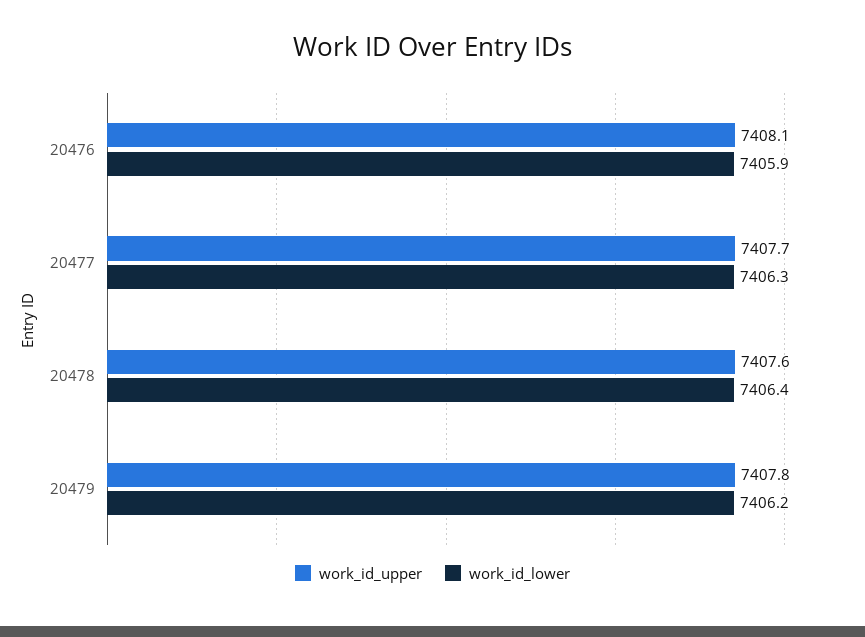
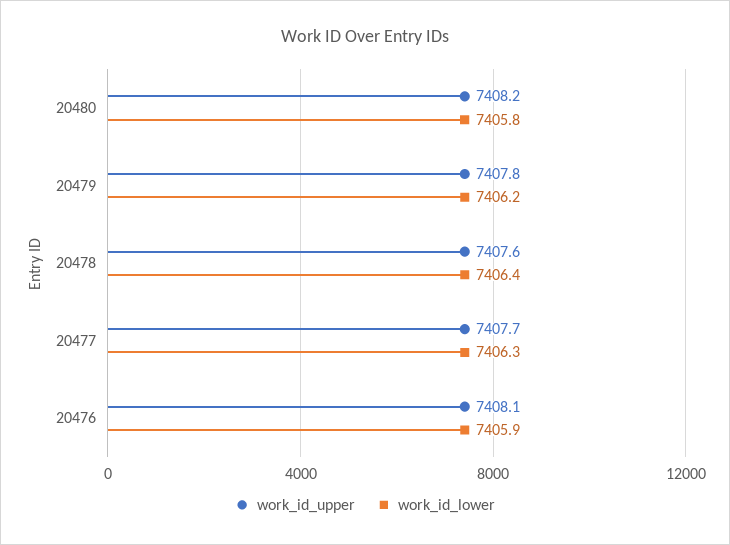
work_id_upper, 20480: none -> 7408.2
work_id_lower, 20480: none -> 7405.8

